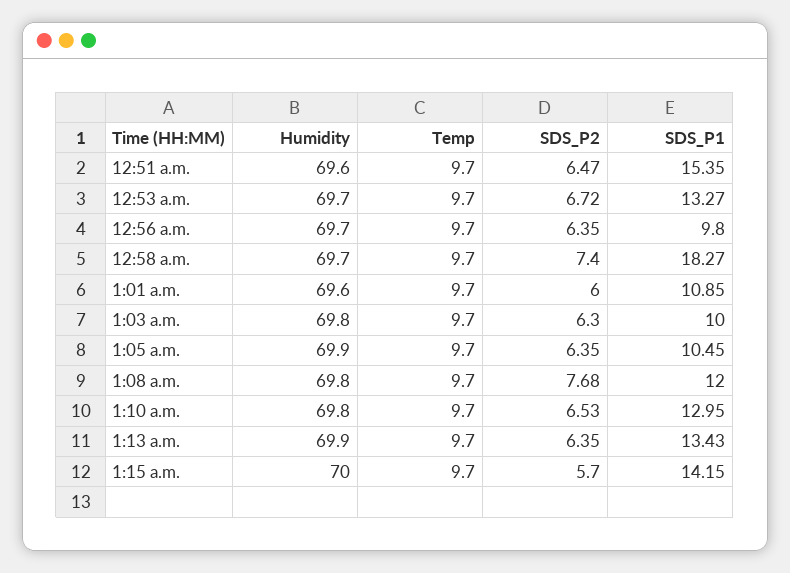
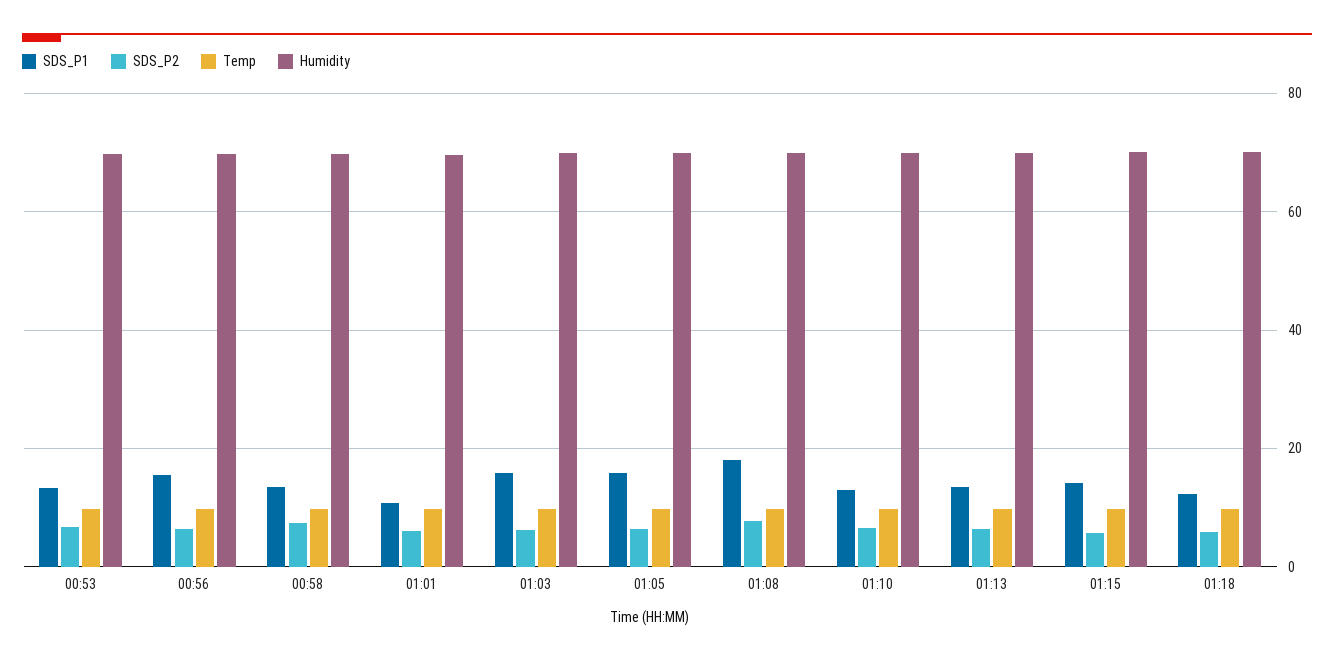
Humidity, 12:51 a.m.: 69.6 -> none
Temp, 12:51 a.m.: 9.7 -> none
SDS_P2, 12:51 a.m.: 6.47 -> none
SDS_P1, 12:51 a.m.: 15.35 -> none
SDS_P1, 12:56 a.m.: 9.8 -> 16
SDS_P1, 12:58 a.m.: 18.27 -> 14
SDS_P1, 1:03 a.m.: 10 -> 16
SDS_P1, 1:05 a.m.: 10.45 -> 16
SDS_P1, 1:08 a.m.: 12 -> 18
SDS_P1, 01:18: none -> 12
SDS_P2, 01:18: none -> 6
Temp, 01:18: none -> 10
Humidity, 01:18: none -> 70

